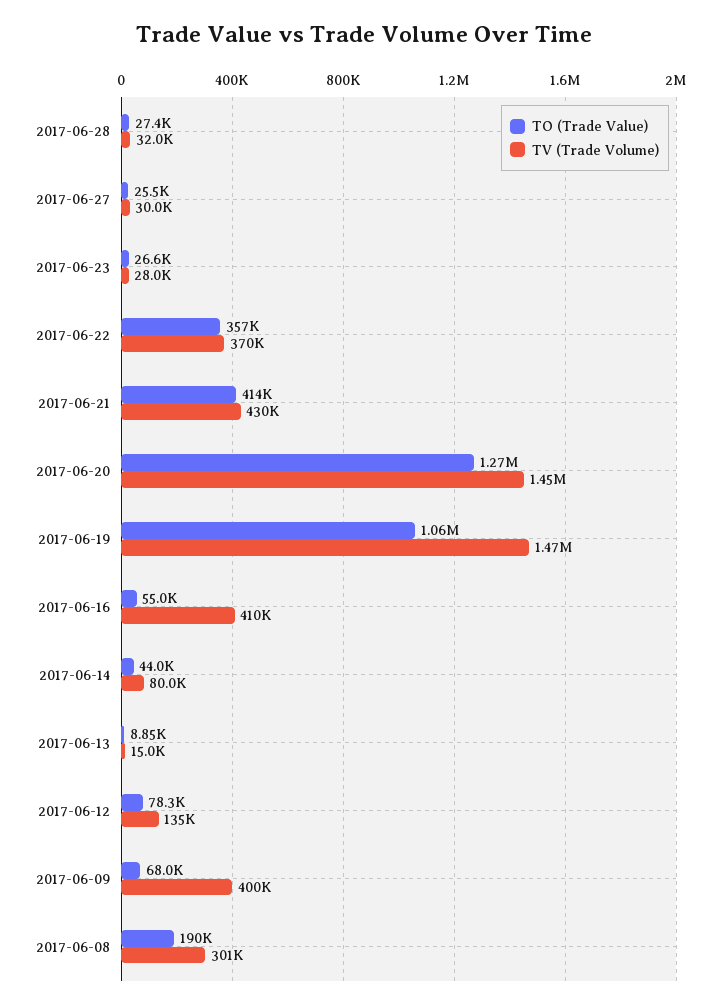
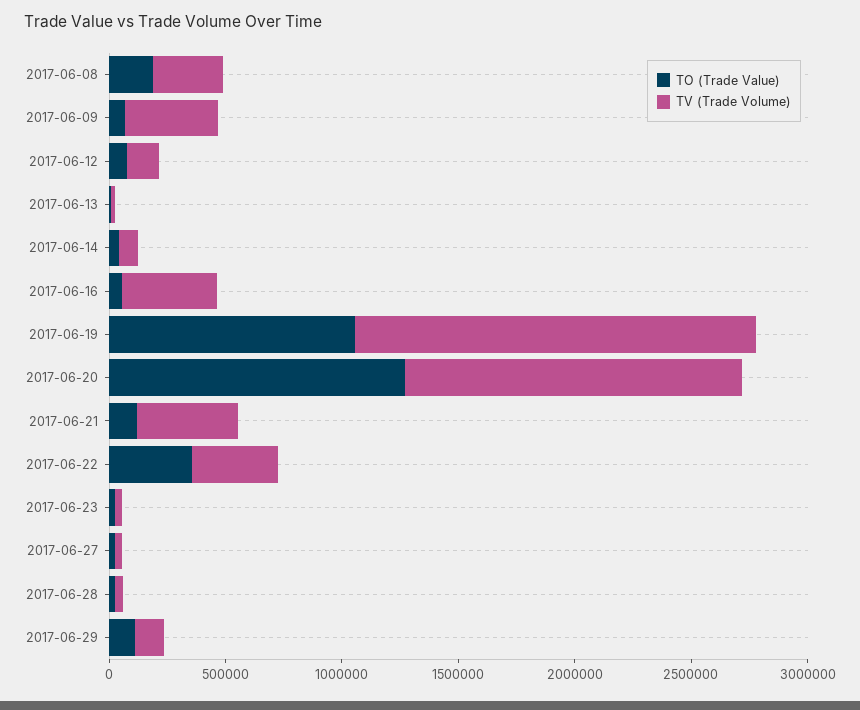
TO (Trade Value), 2017-06-21: 414000 -> 100000
TV (Trade Volume), 2017-06-19: 1470000 -> 1700000
TO (Trade Value), 2017-06-29: none -> 100000
TV (Trade Volume), 2017-06-29: none -> 100000

